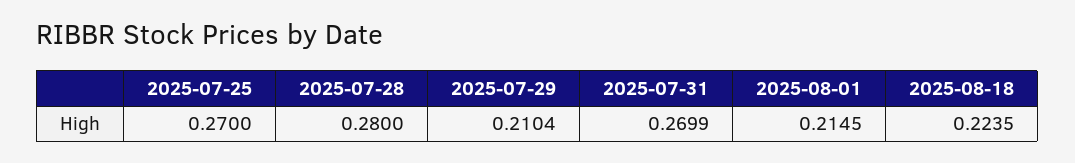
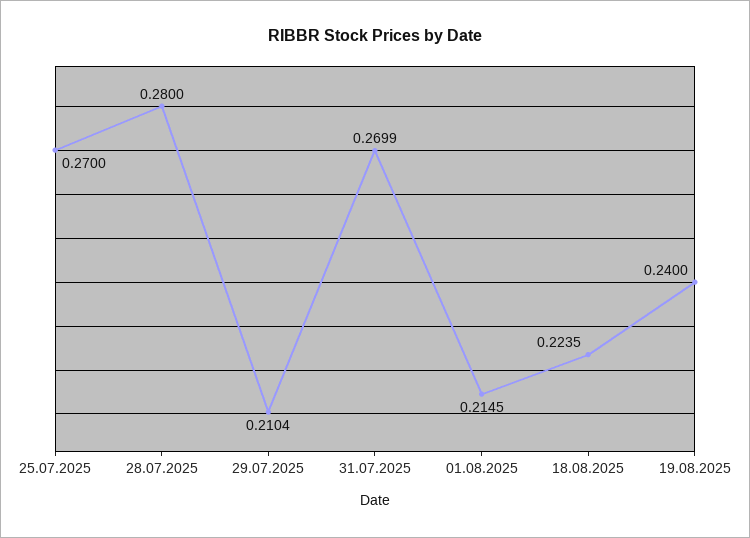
19.08.2025: none -> 0.24

